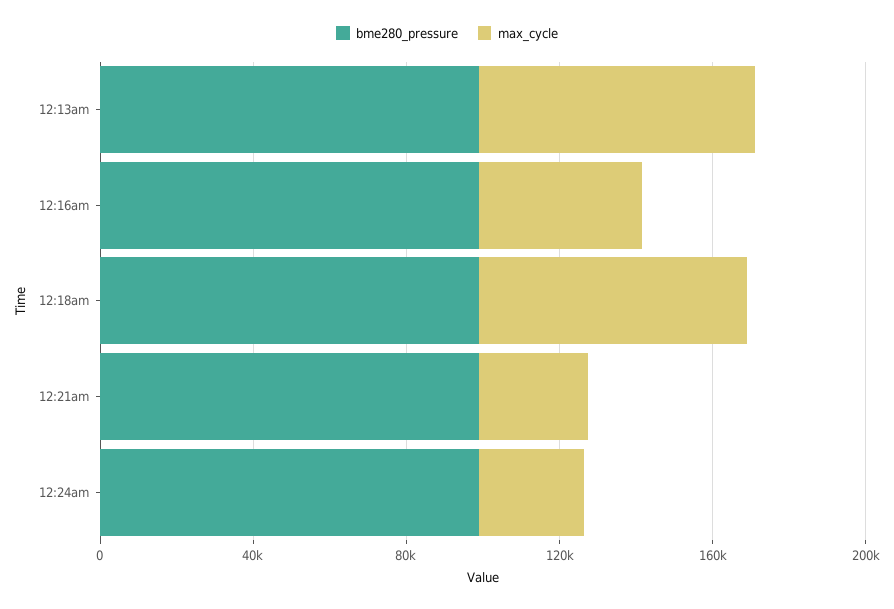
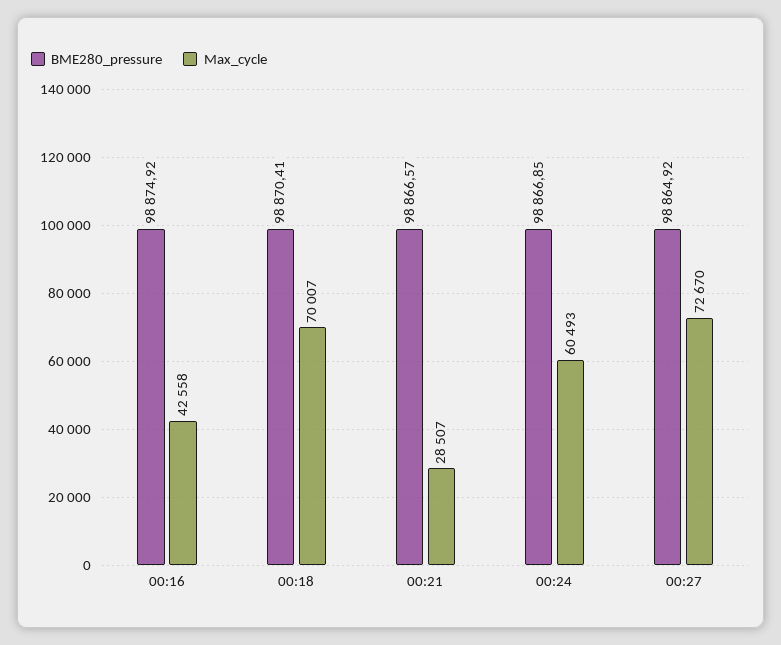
bme280_pressure, 12:13am: 100000 -> none
max_cycle, 12:13am: 70000 -> none
max_cycle, 12:24am: 30000 -> 60493
bme280_pressure, 00:27: none -> 98864.92
max_cycle, 00:27: none -> 72670

